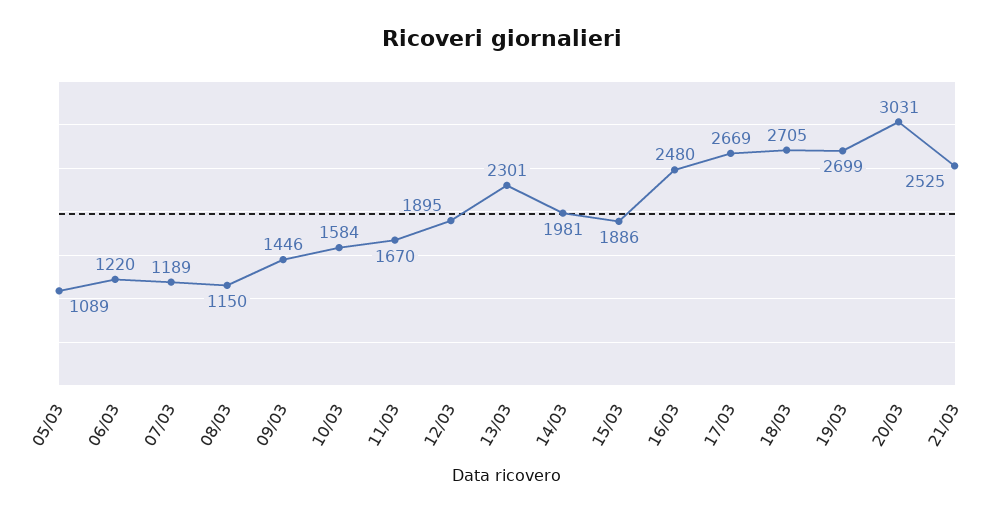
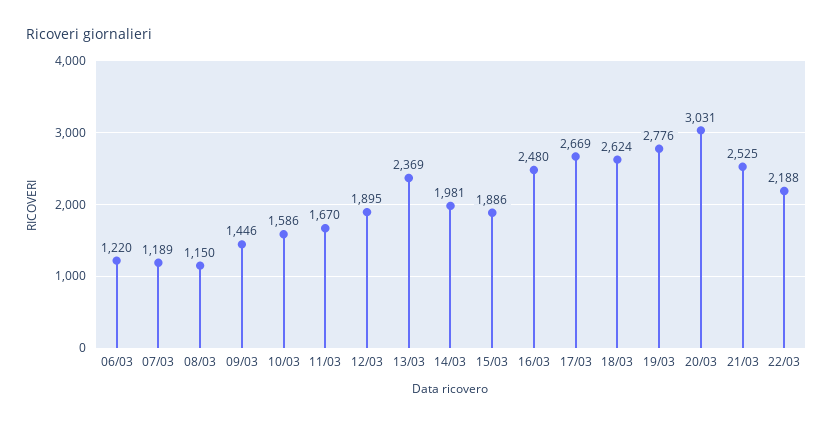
05/03: 1089 -> none
10/03: 1584 -> 1586
13/03: 2301 -> 2369
18/03: 2705 -> 2624
19/03: 2699 -> 2776
22/03: none -> 2188

